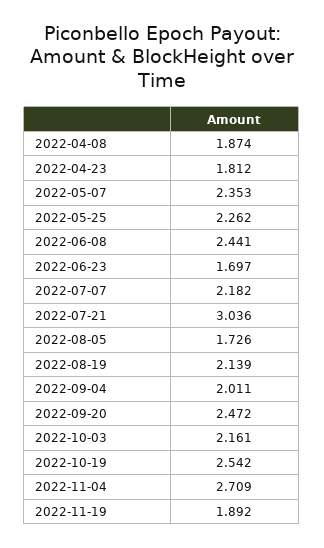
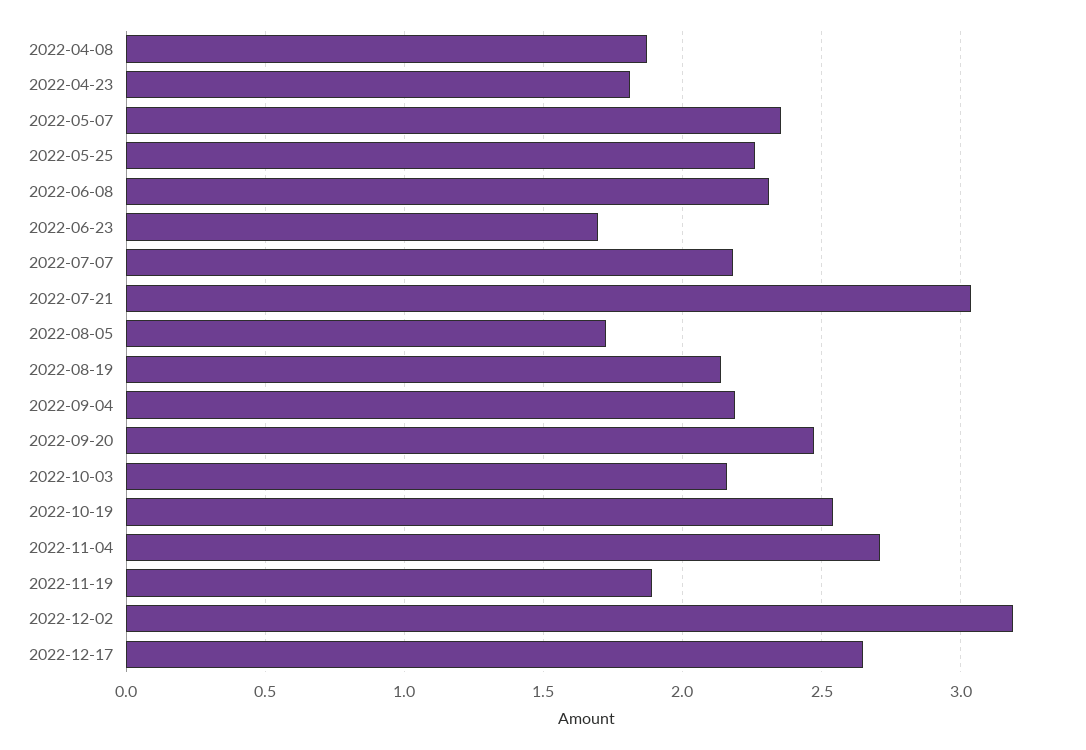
2022-06-08: 2.441 -> 2.3
2022-09-04: 2.011 -> 2.2
2022-12-02: none -> 3.2
2022-12-17: none -> 2.65

